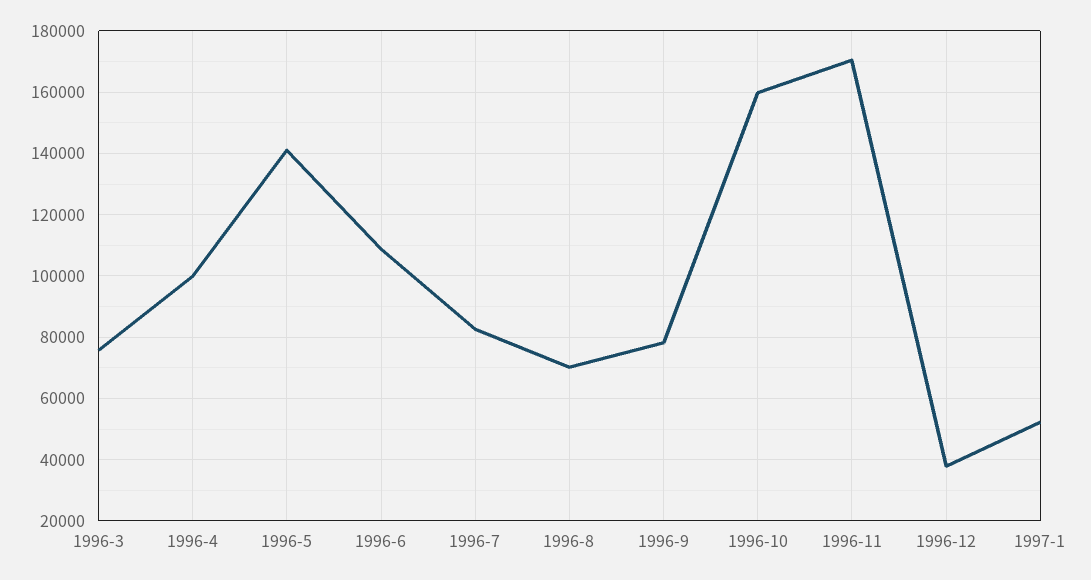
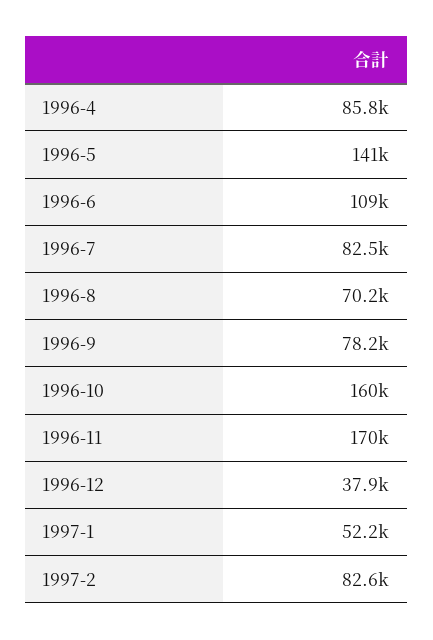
1996-3: 76000 -> none
1996-4: 100000 -> 85800
1997-2: none -> 82600

